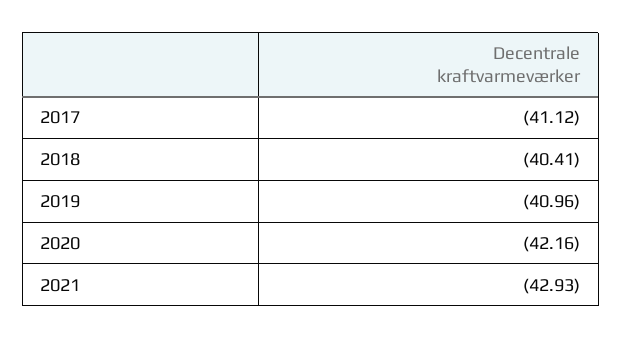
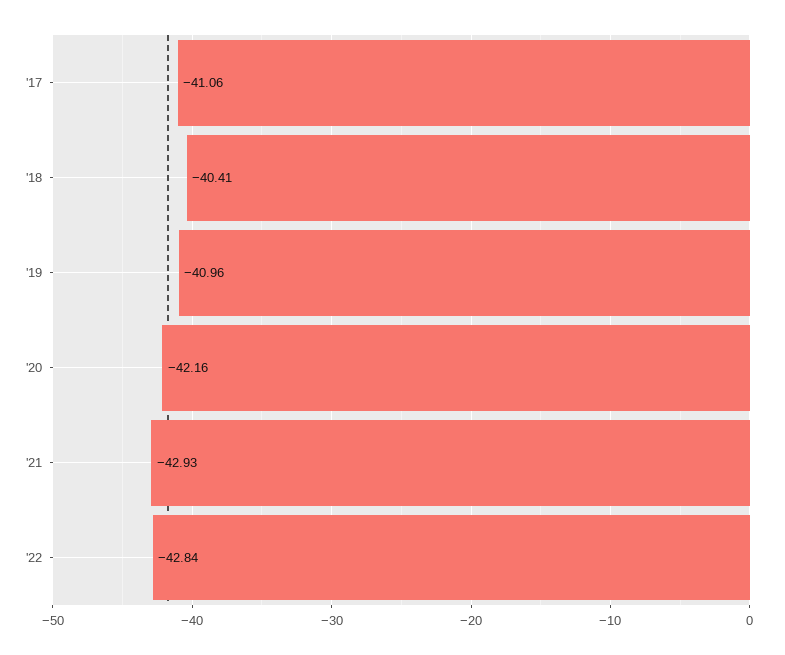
2017: -41.12 -> -41.06
'22: none -> -42.84

